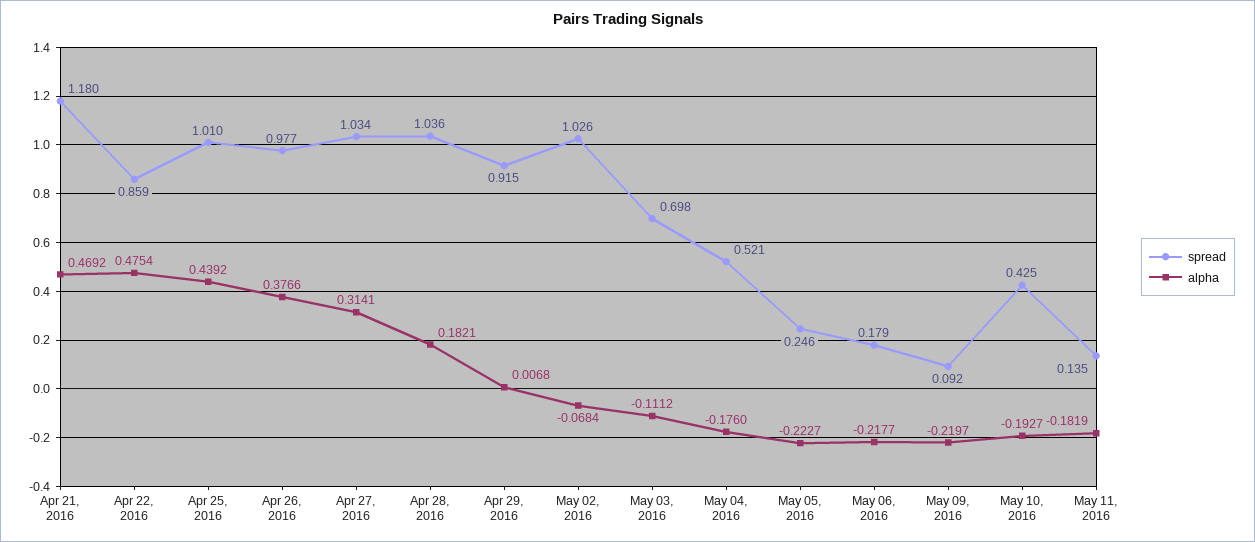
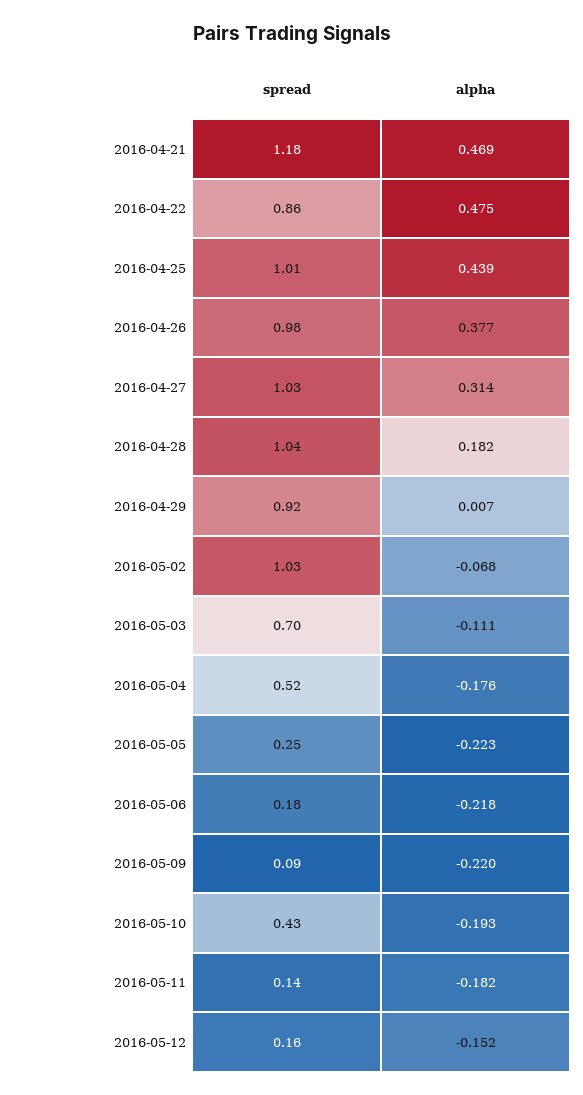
spread, 2016-05-12: none -> 0.16
alpha, 2016-05-12: none -> -0.152

